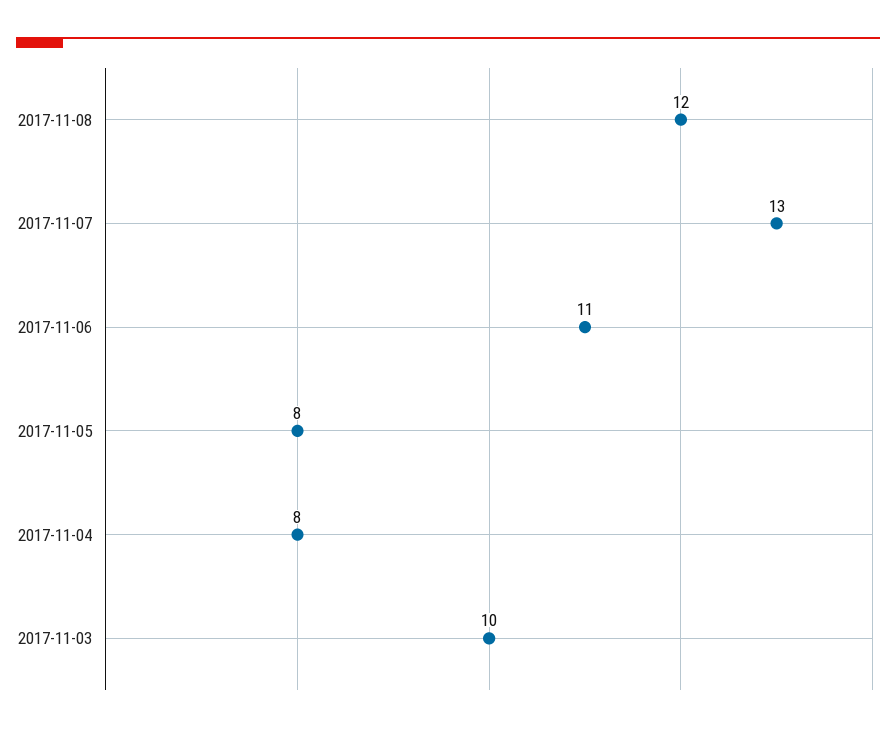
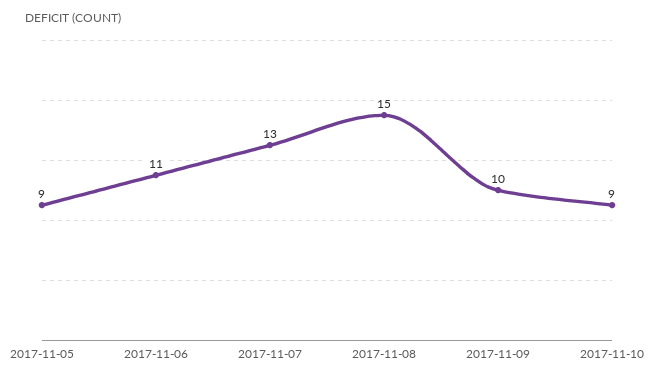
2017-11-08: 12 -> 15
2017-11-05: 8 -> 9
2017-11-04: 8 -> none
2017-11-03: 10 -> none
2017-11-09: none -> 10
2017-11-10: none -> 9

